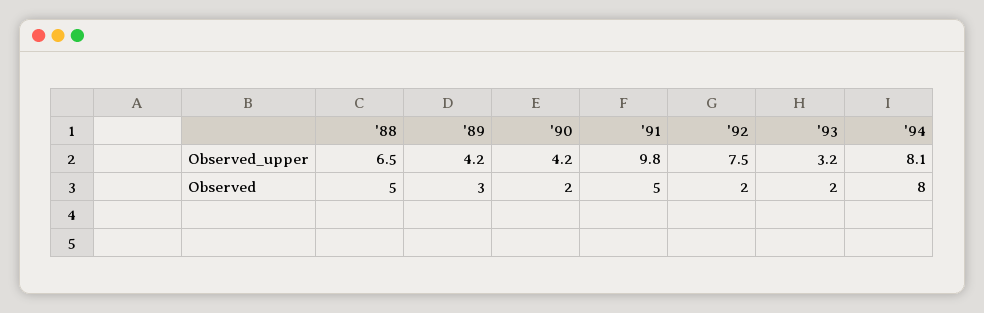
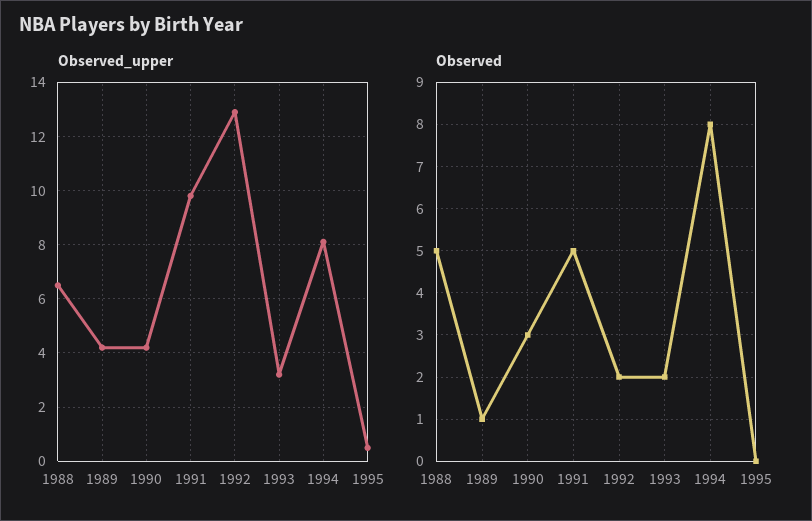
Observed_upper, '92: 7.5 -> 13
Observed, '89: 3 -> 1
Observed, '90: 2 -> 3
Observed_upper, 1995: none -> 0.5
Observed, 1995: none -> 0

